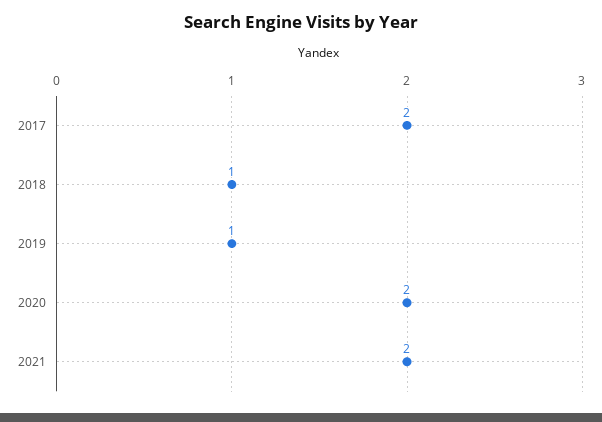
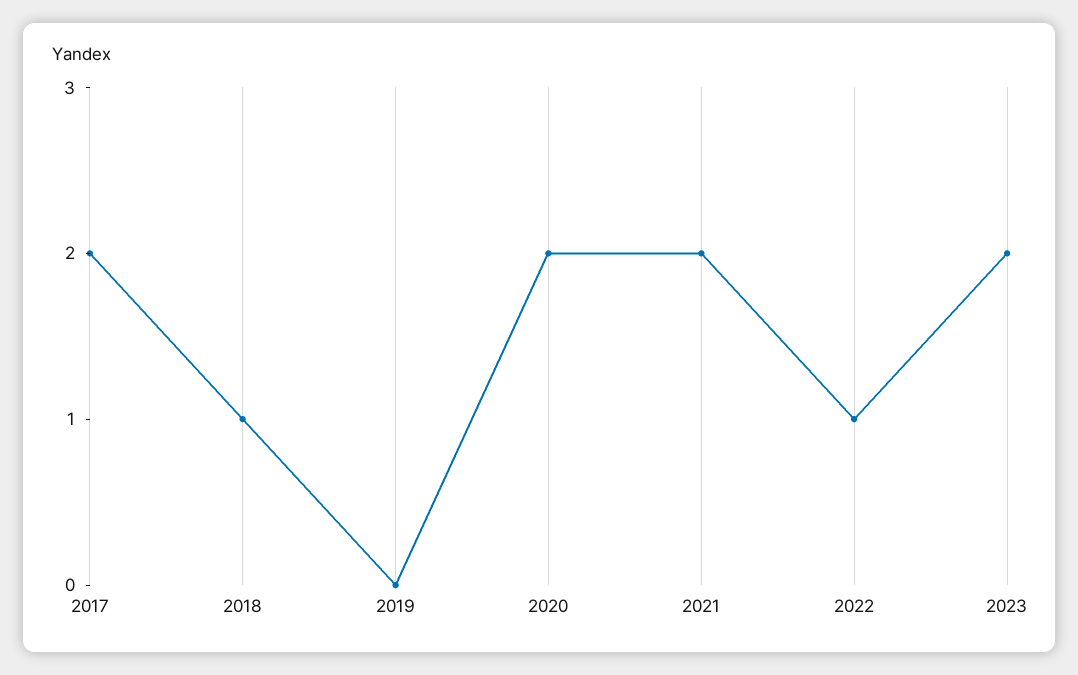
2019: 1 -> 0
2022: none -> 1
2023: none -> 2

